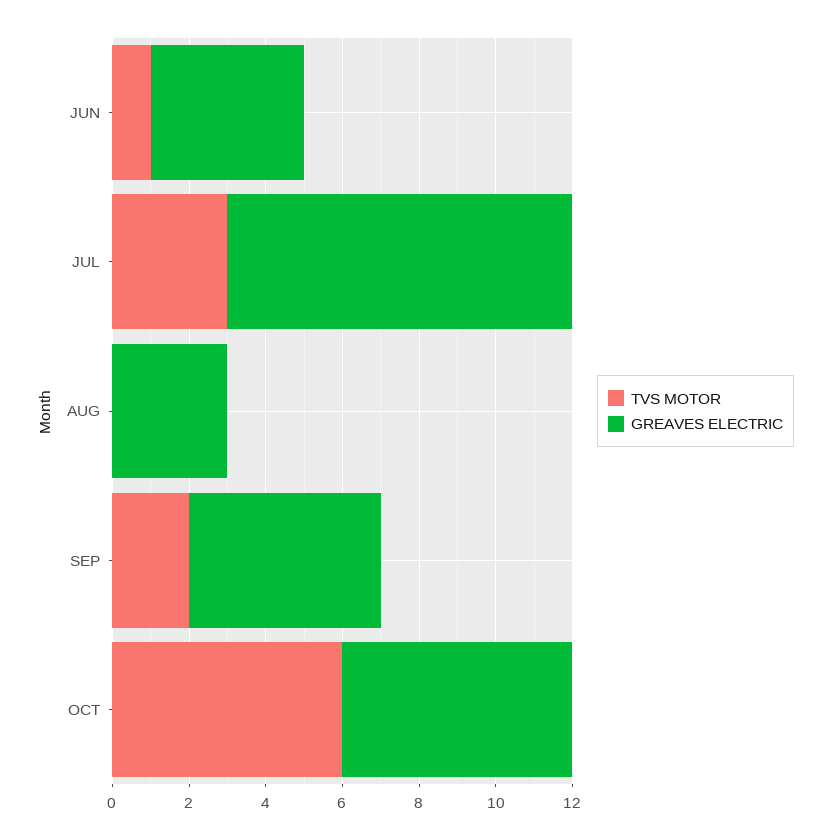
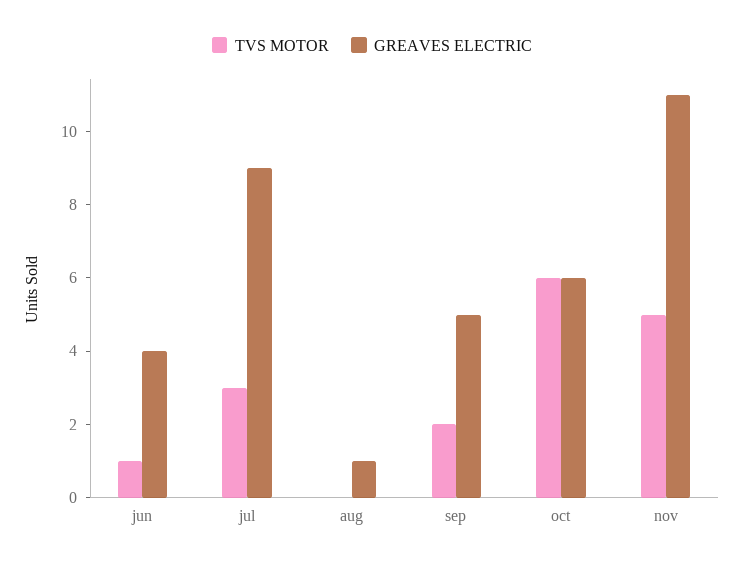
GREAVES ELECTRIC, AUG: 3 -> 1
TVS MOTOR, nov: none -> 5
GREAVES ELECTRIC, nov: none -> 11

